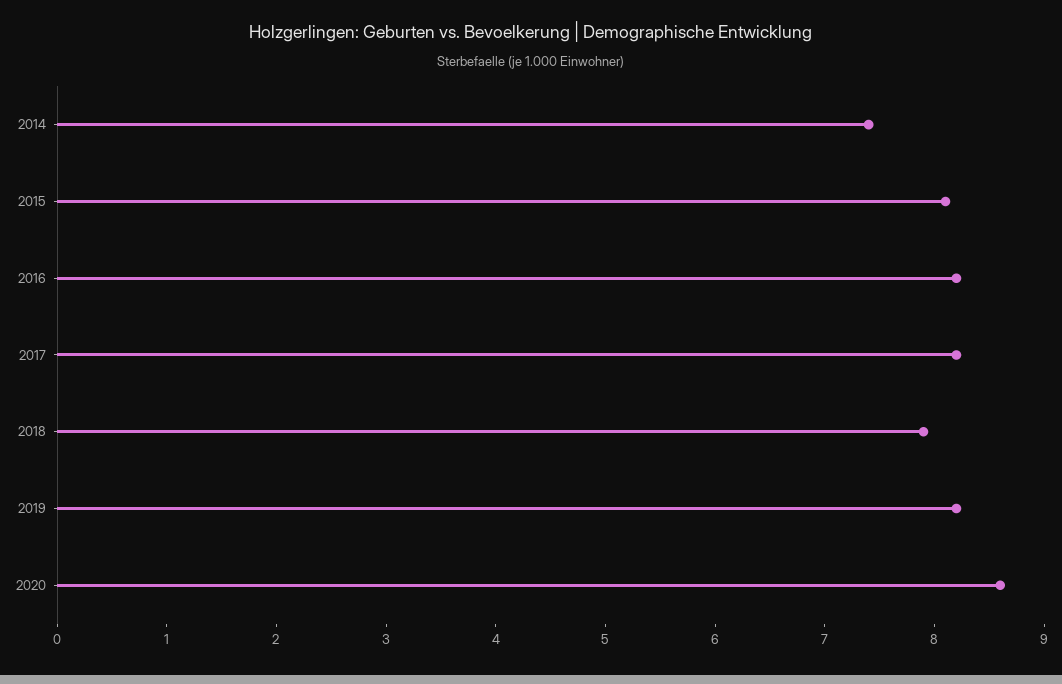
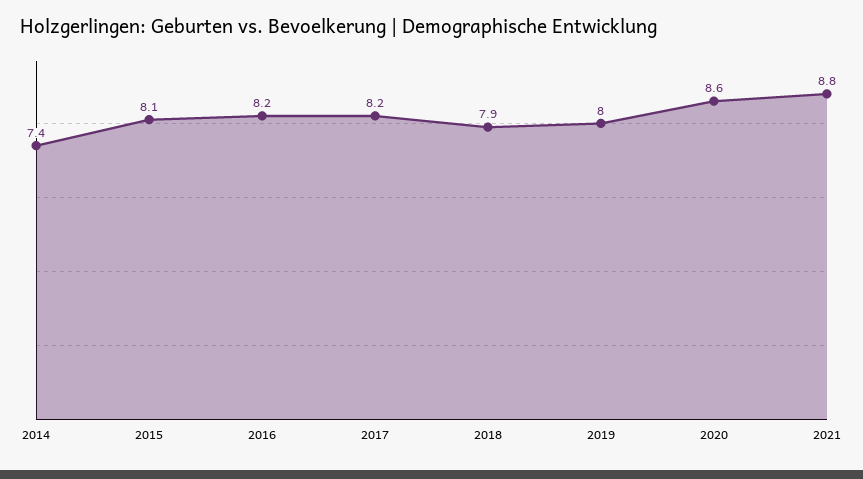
2019: 8.2 -> 8
2021: none -> 8.8

